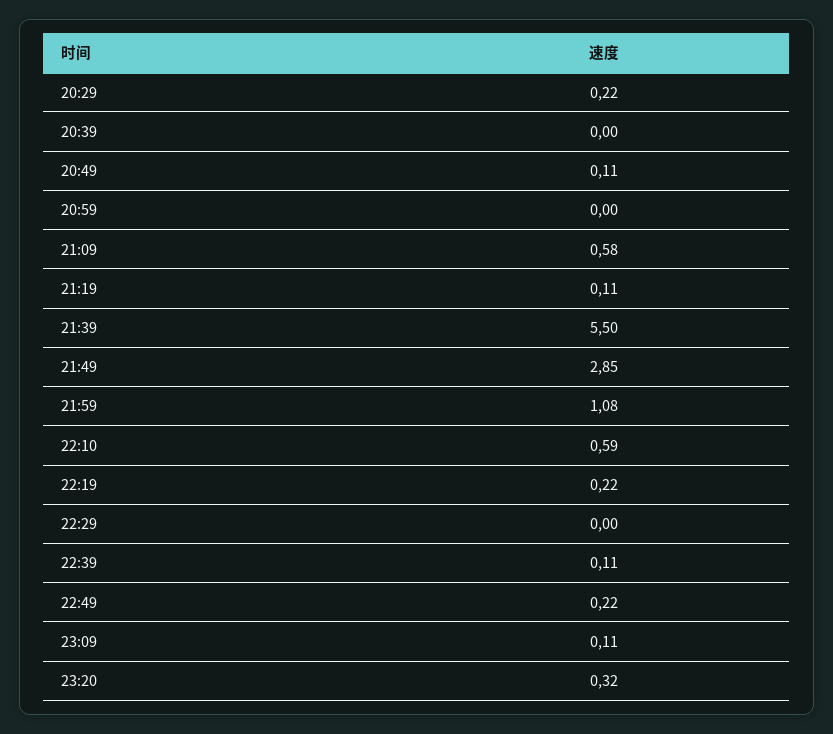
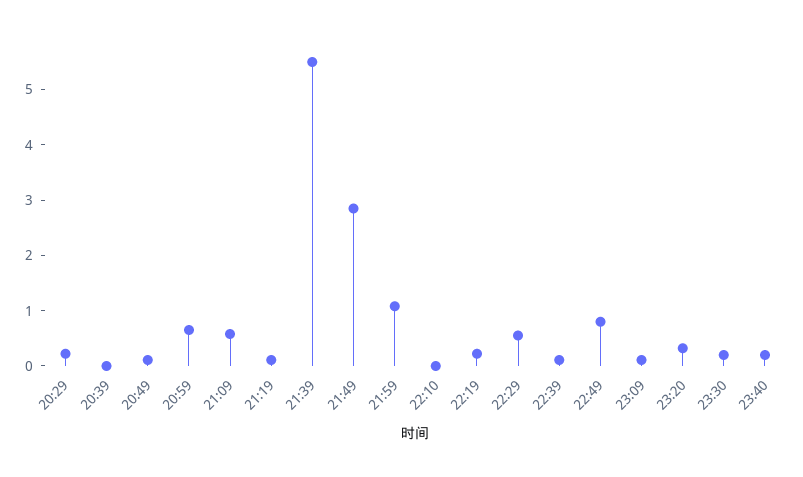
20:59: 0 -> 0.6
22:10: 0.59 -> 0
22:29: 0 -> 0.6
22:49: 0.22 -> 0.8
23:30: none -> 0.2
23:40: none -> 0.2

